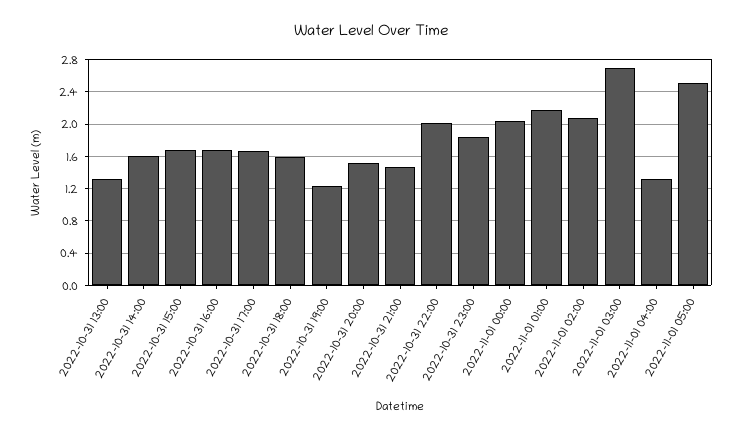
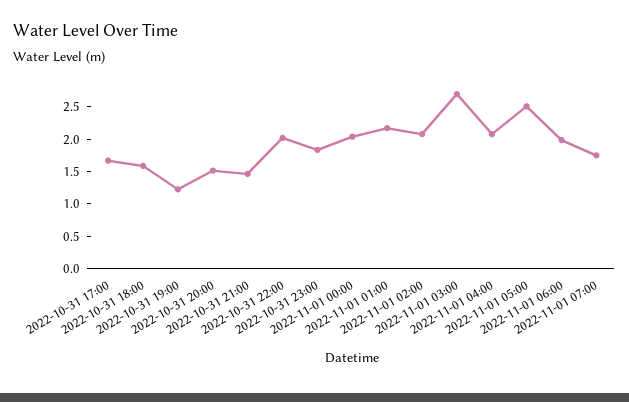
2022-10-31 13:00: 1.3 -> none
2022-10-31 14:00: 1.6 -> none
2022-10-31 15:00: 1.7 -> none
2022-10-31 16:00: 1.7 -> none
2022-11-01 04:00: 1.3 -> 2
2022-11-01 06:00: none -> 2
2022-11-01 07:00: none -> 1.75

